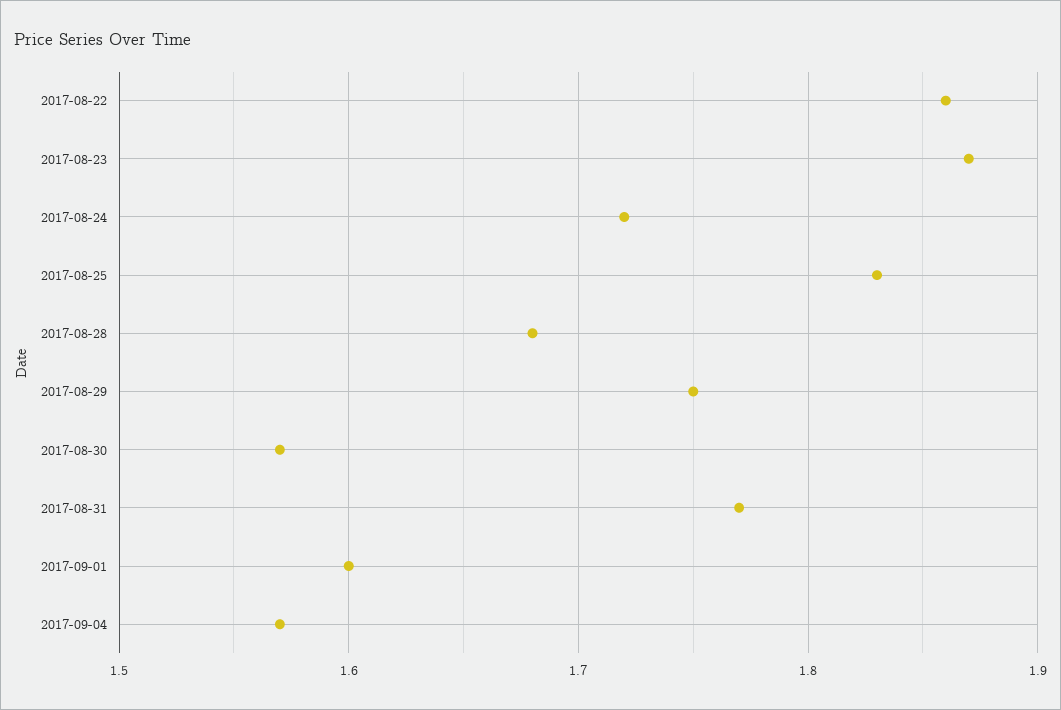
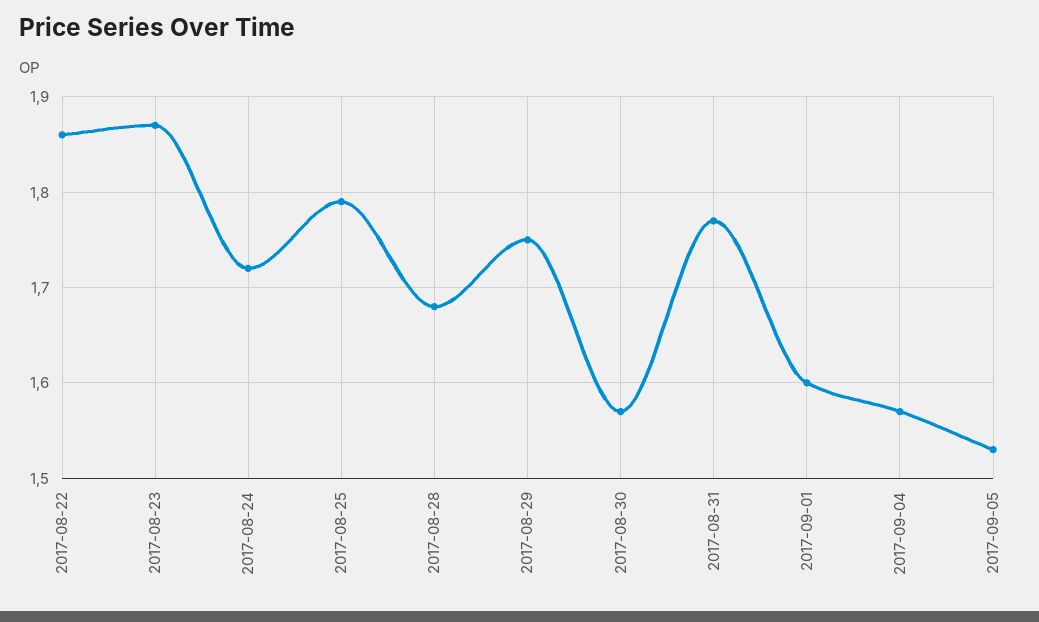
2017-08-25: 1.83 -> 1.79
2017-09-05: none -> 1.53

